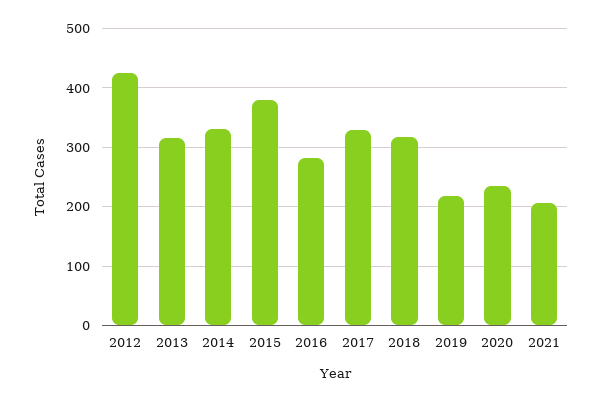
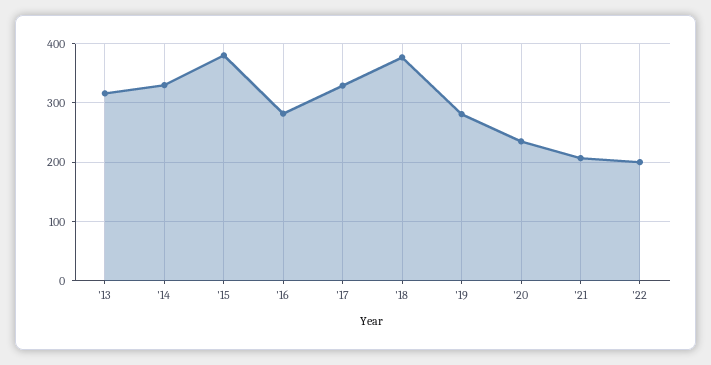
2012: 420 -> none
2018: 320 -> 380
2019: 220 -> 280
'22: none -> 200

